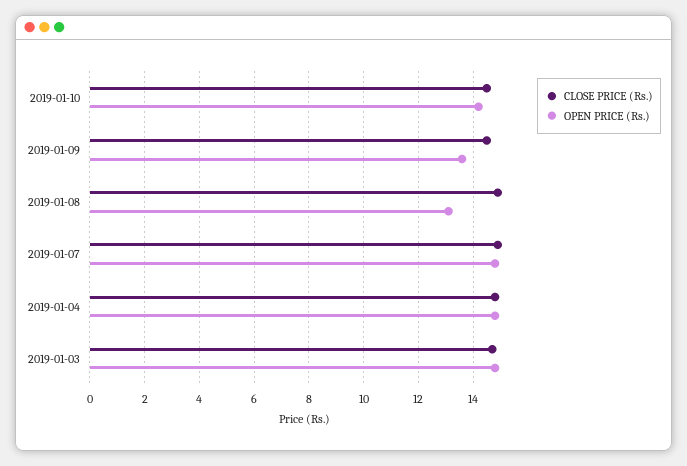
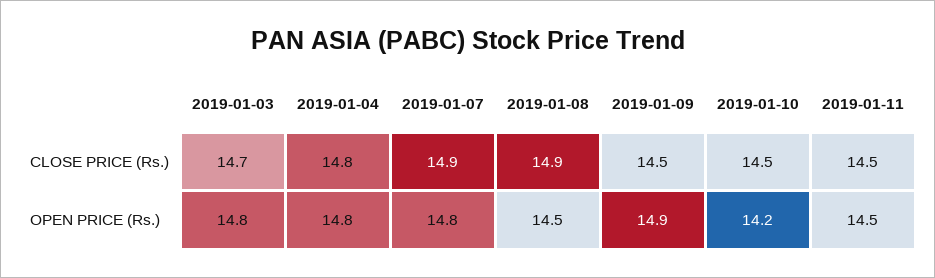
OPEN PRICE (Rs.), 2019-01-09: 13.5 -> 14.9
OPEN PRICE (Rs.), 2019-01-08: 13 -> 14.5
CLOSE PRICE (Rs.), 2019-01-11: none -> 14.5
OPEN PRICE (Rs.), 2019-01-11: none -> 14.5

